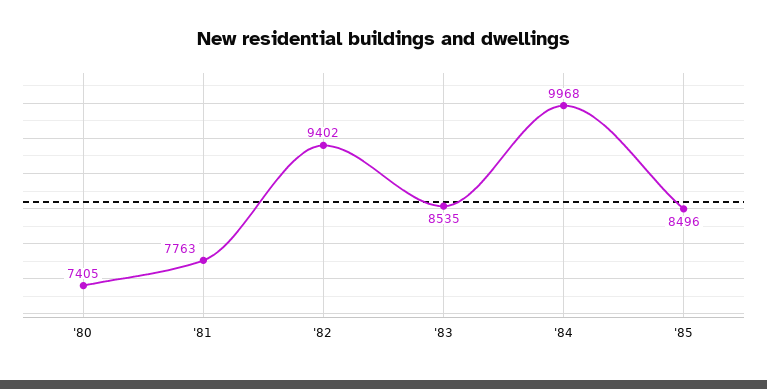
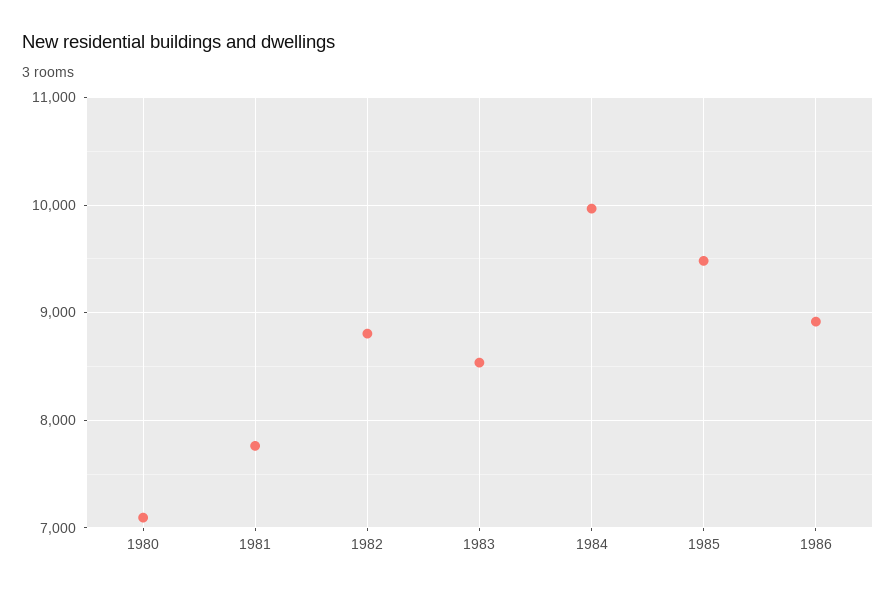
'80: 7405 -> 7100
'82: 9402 -> 8800
'85: 8496 -> 9500
1986: none -> 8900

